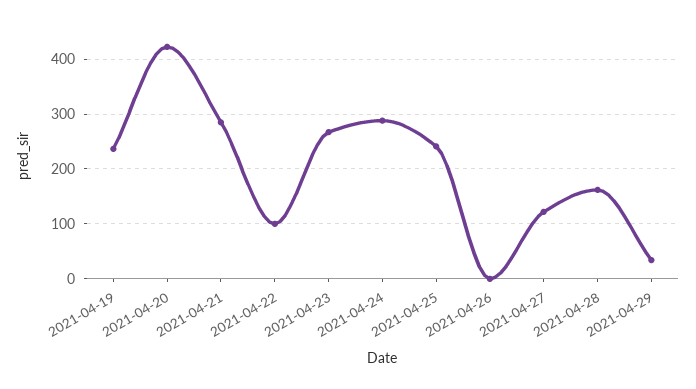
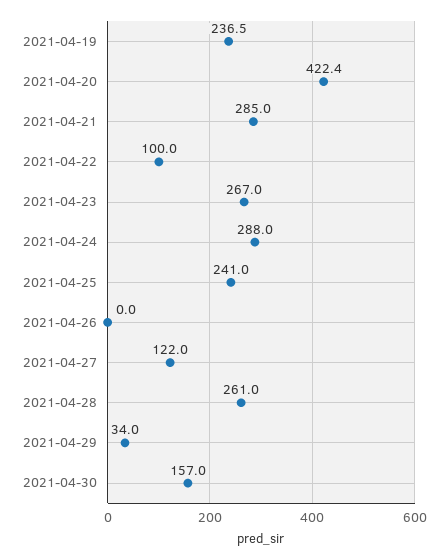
2021-04-28: 160 -> 261
2021-04-30: none -> 157

